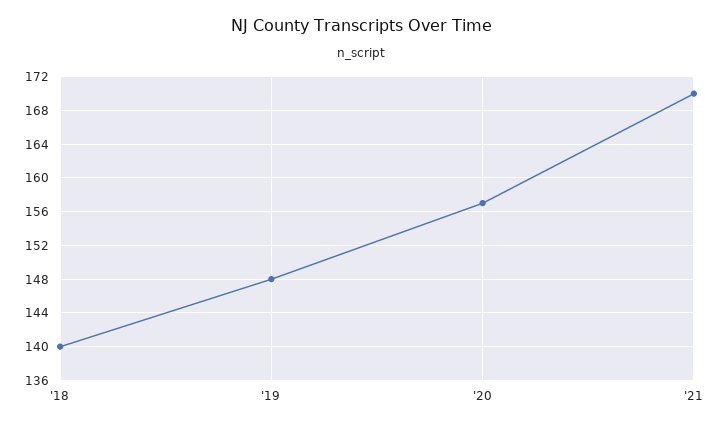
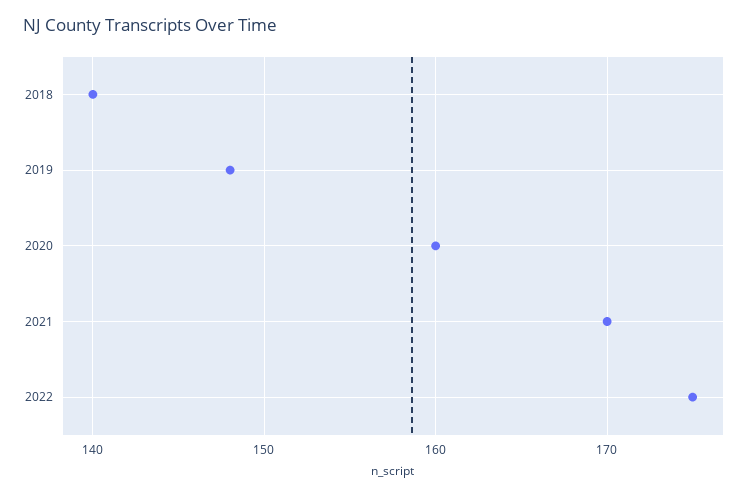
'20: 157 -> 160
2022: none -> 175

